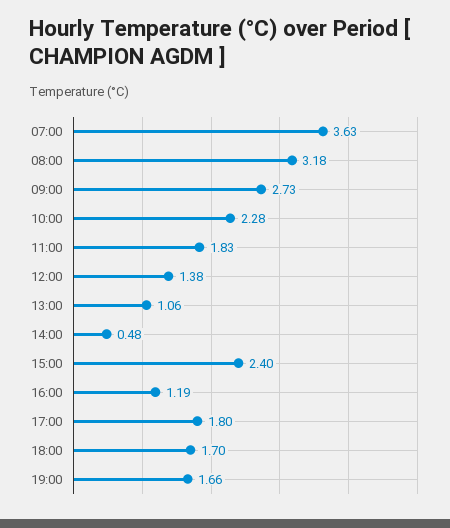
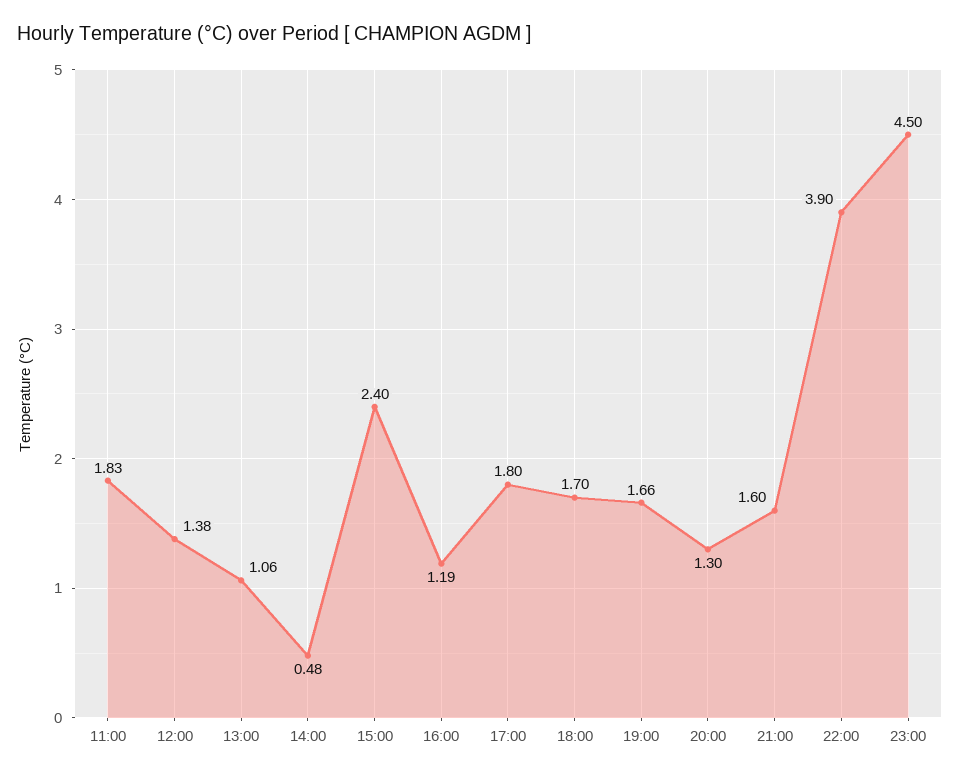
07:00: 3.63 -> none
08:00: 3.18 -> none
09:00: 2.73 -> none
10:00: 2.28 -> none
20:00: none -> 1.3
21:00: none -> 1.6
22:00: none -> 3.9
23:00: none -> 4.5

